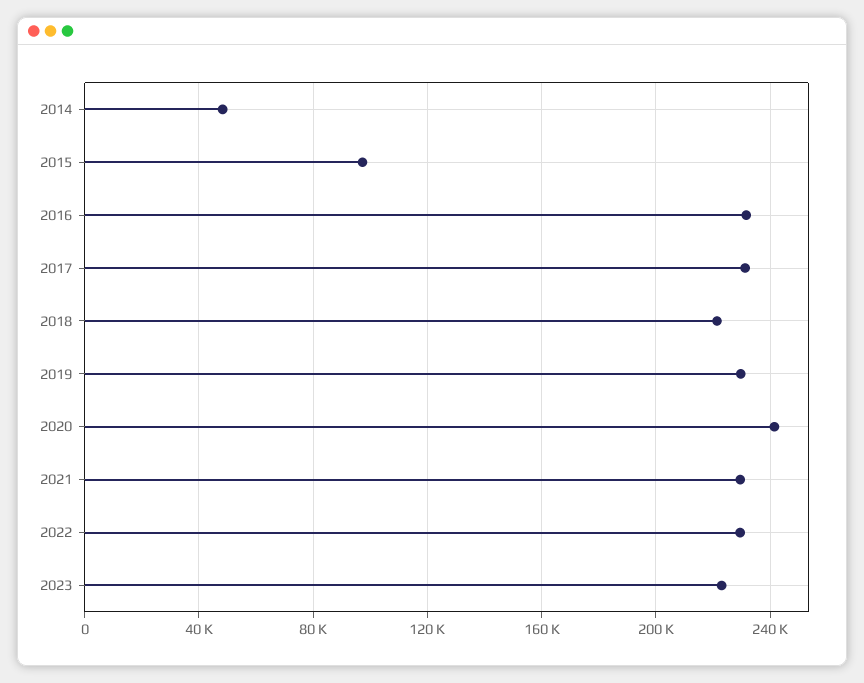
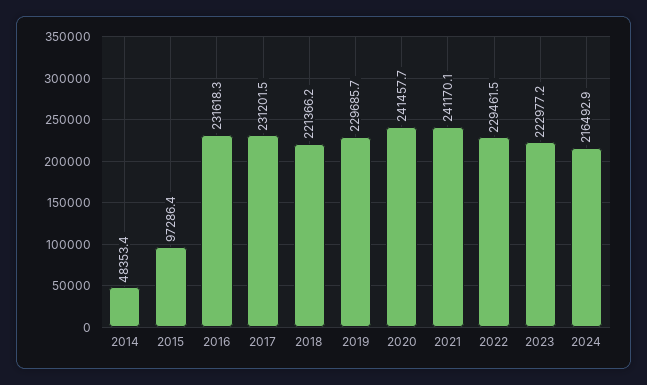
2021: 230000 -> 241170.1
2024: none -> 216492.9

